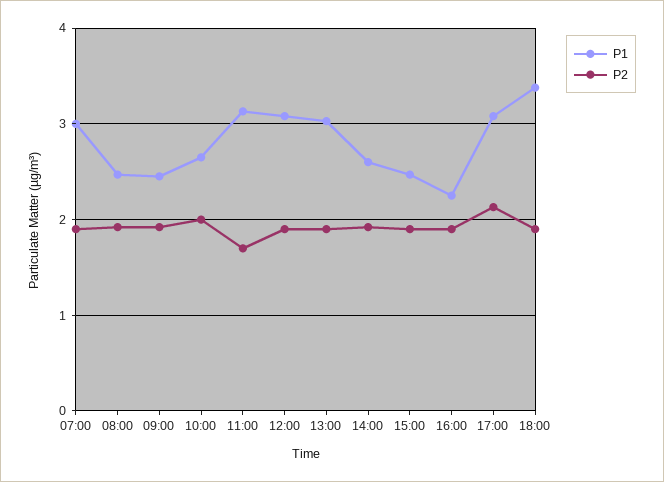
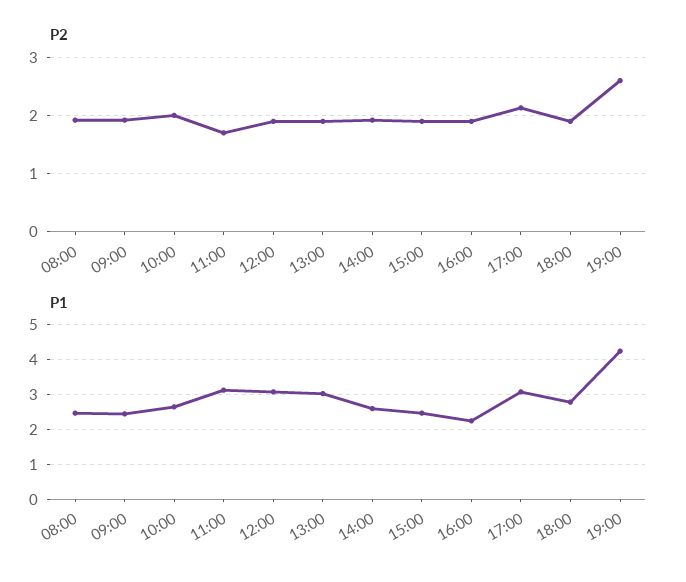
P1, 07:00: 3 -> none
P2, 07:00: 1.9 -> none
P1, 18:00: 3.4 -> 2.8
P2, 19:00: none -> 2.6
P1, 19:00: none -> 4.2

